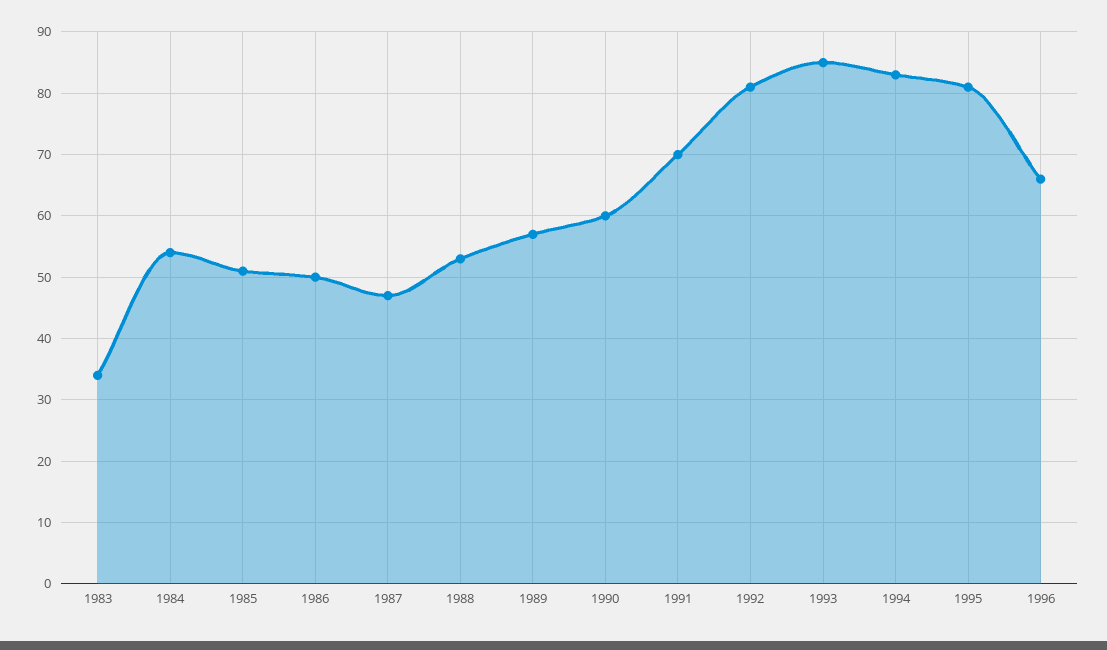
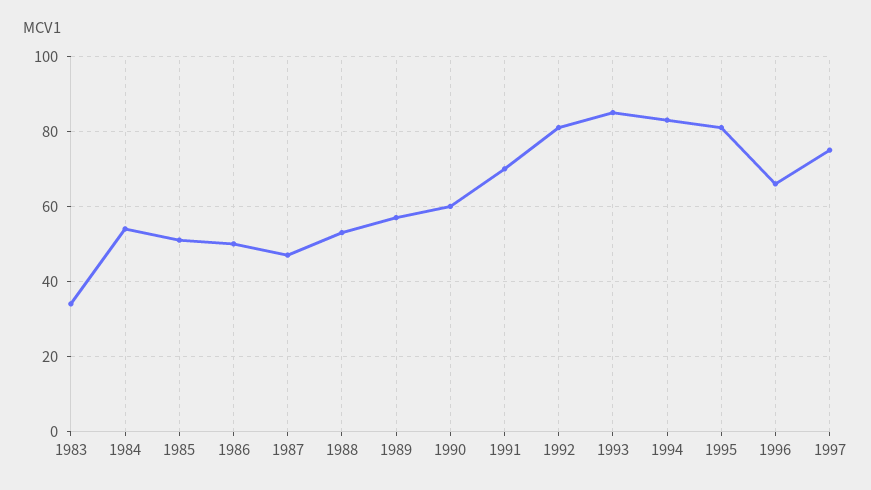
1997: none -> 75

